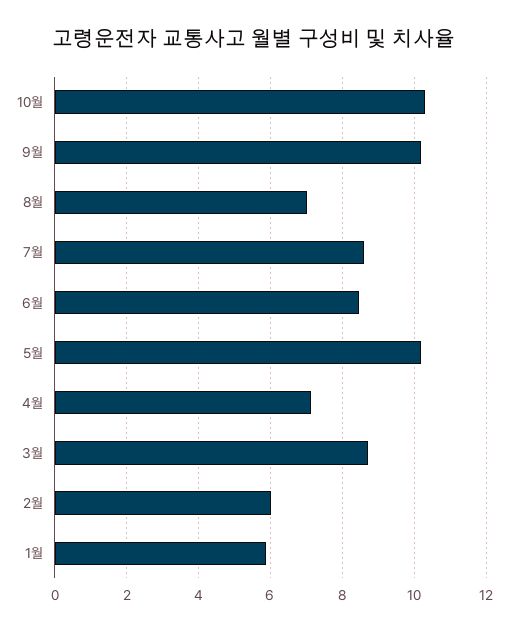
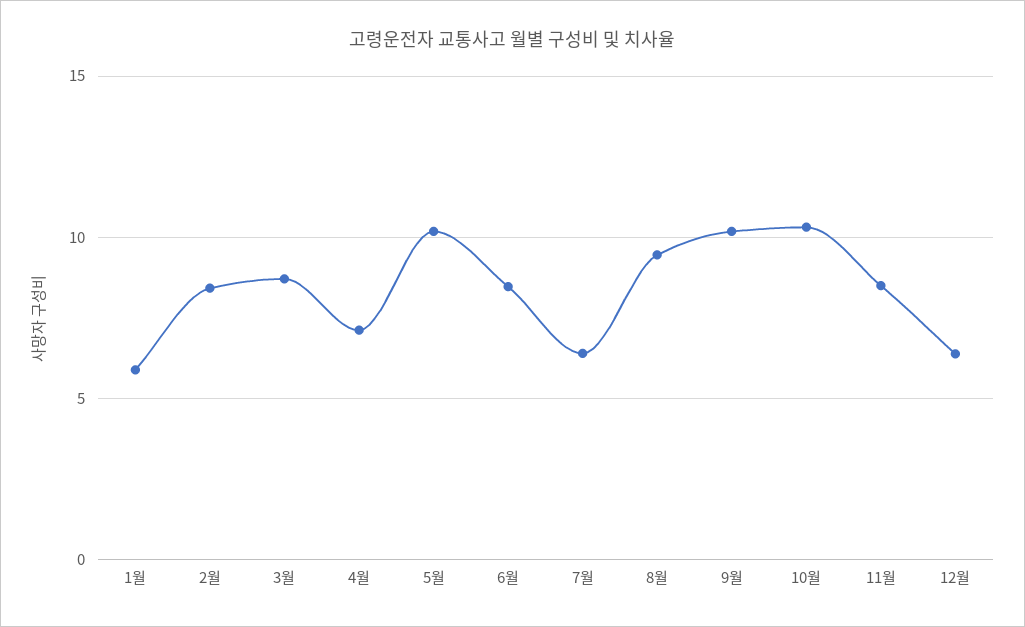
8월: 7 -> 9.5
7월: 8.6 -> 6.5
2월: 6 -> 8.5
11월: none -> 8.5
12월: none -> 6.5

